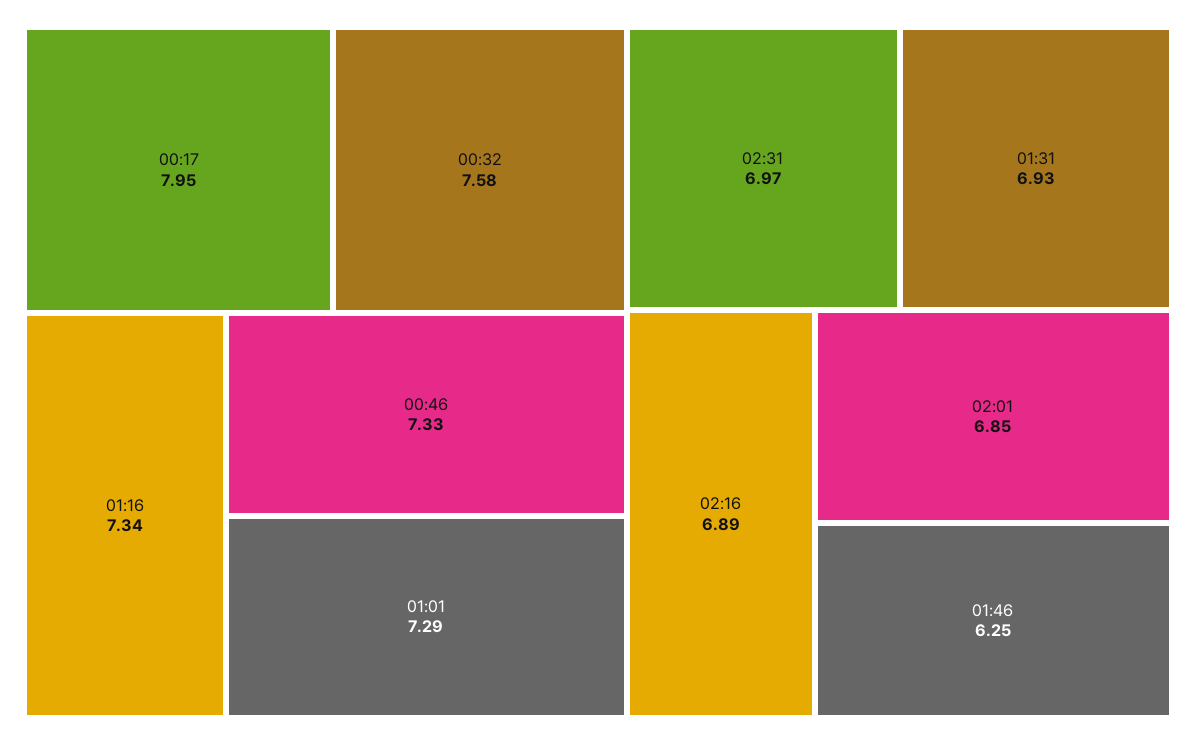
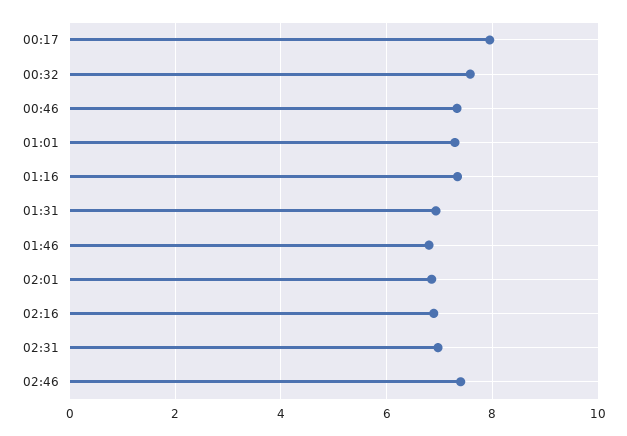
01:46: 6.25 -> 6.8
02:46: none -> 7.4

